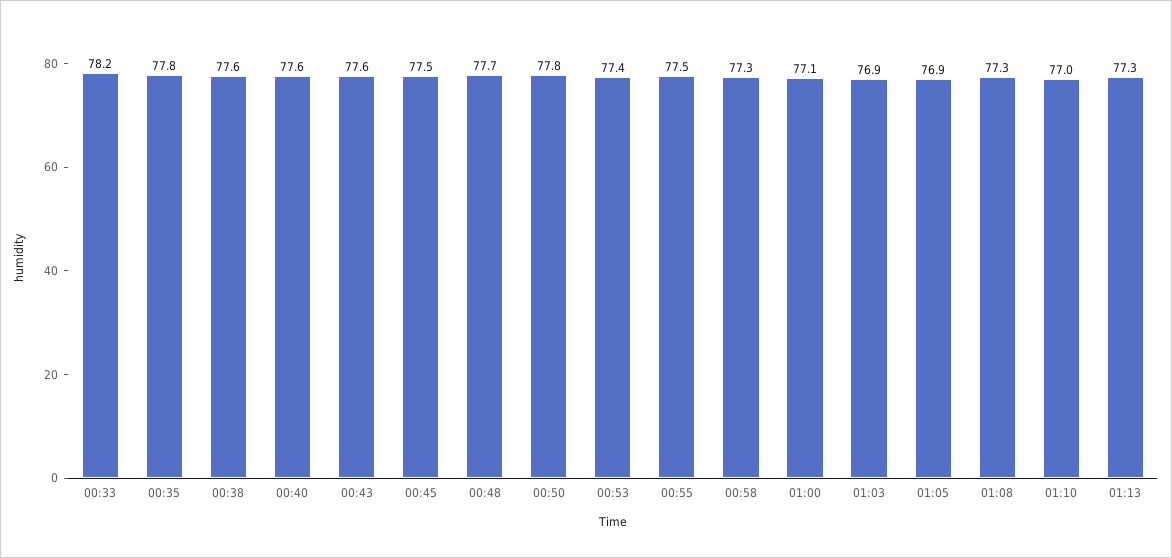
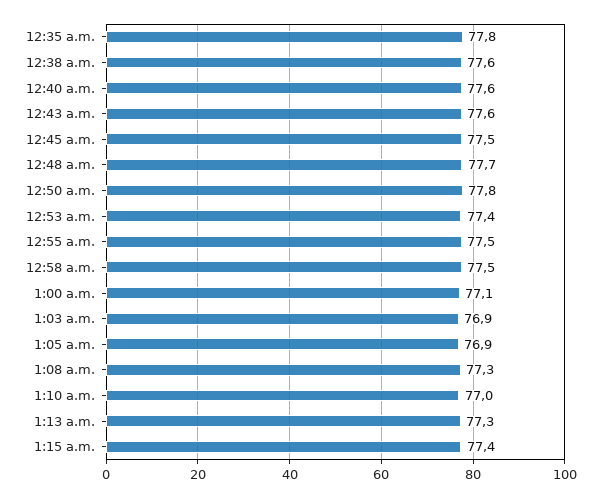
00:33: 78.2 -> none
00:58: 77.3 -> 77.5
1:15 a.m.: none -> 77.4

